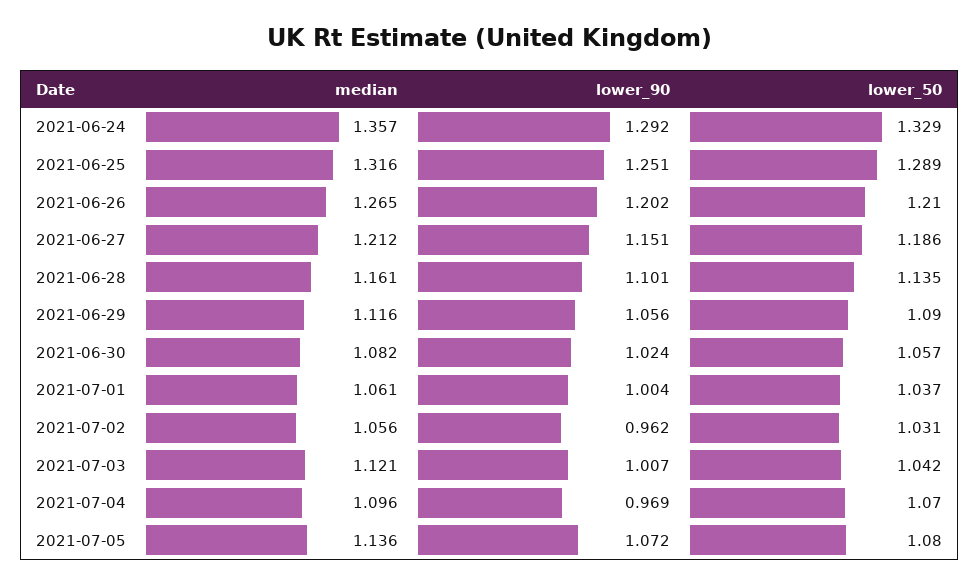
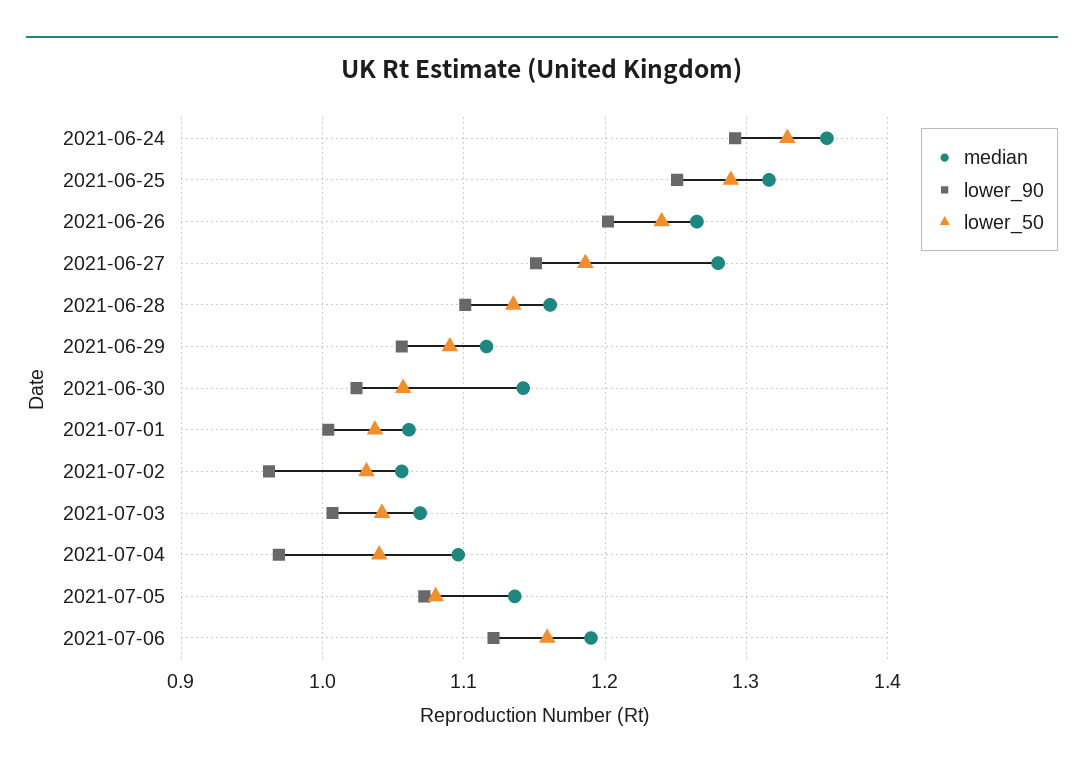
lower_50, 2021-06-26: 1.21 -> 1.24
median, 2021-06-27: 1.212 -> 1.28
median, 2021-06-30: 1.082 -> 1.14
median, 2021-07-03: 1.121 -> 1.07
lower_50, 2021-07-04: 1.07 -> 1.04
median, 2021-07-06: none -> 1.19
lower_90, 2021-07-06: none -> 1.12
lower_50, 2021-07-06: none -> 1.16

